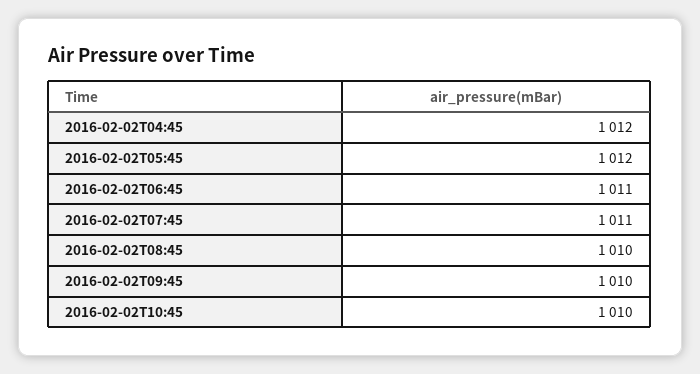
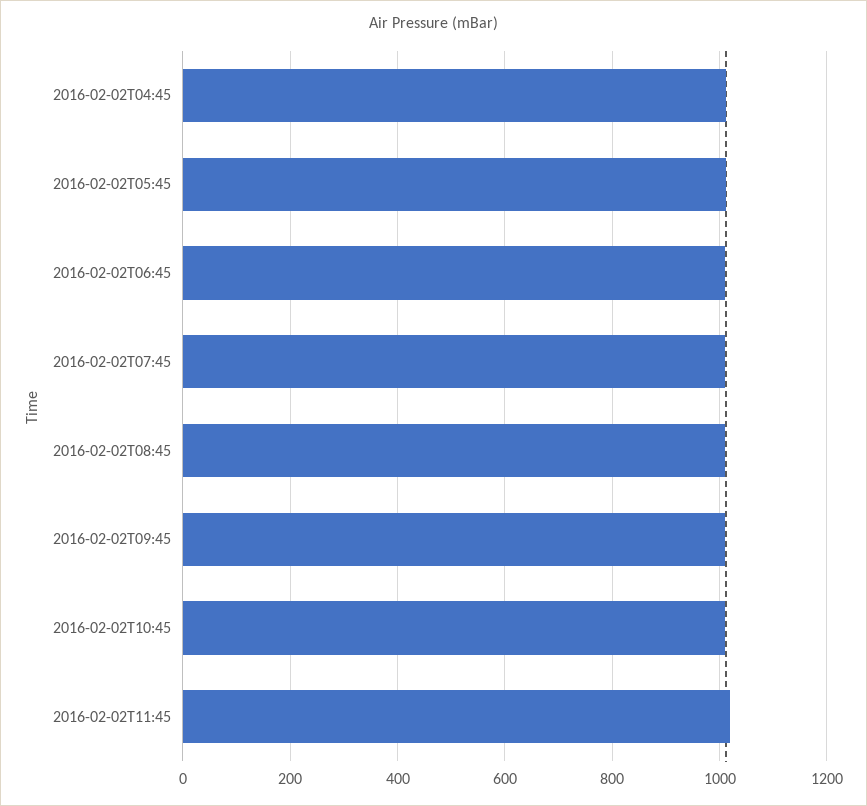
2016-02-02T11:45: none -> 1020

